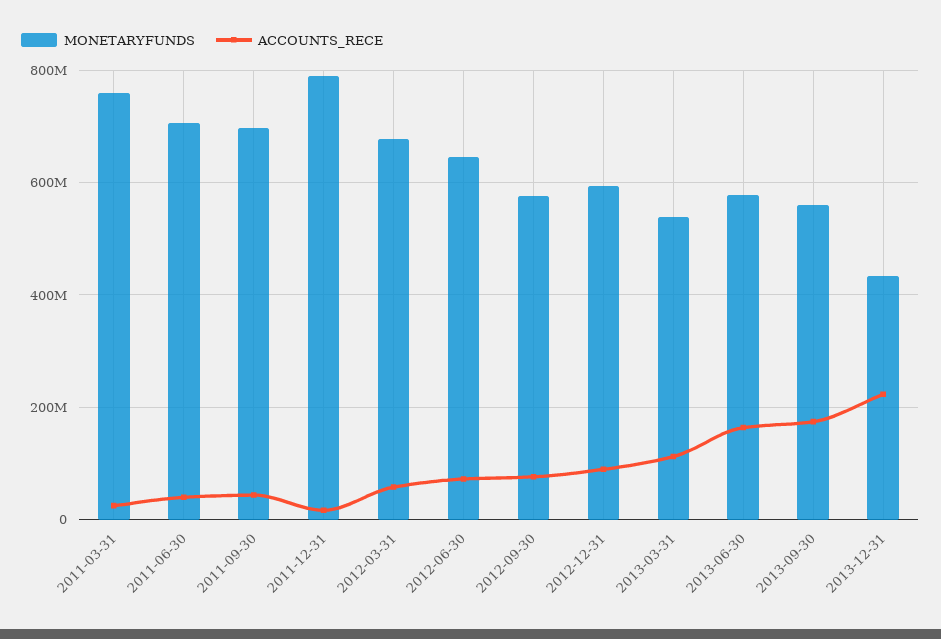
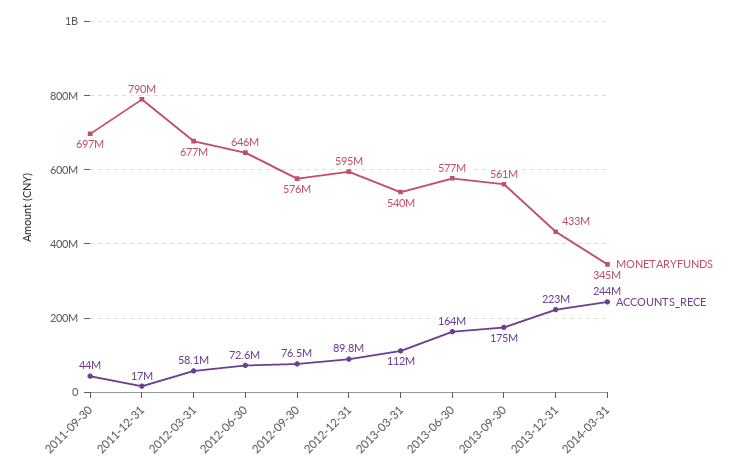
MONETARYFUNDS, 2011-03-31: 760000000 -> none
ACCOUNTS_RECE, 2011-03-31: 20000000 -> none
MONETARYFUNDS, 2011-06-30: 700000000 -> none
ACCOUNTS_RECE, 2011-06-30: 40000000 -> none
MONETARYFUNDS, 2014-03-31: none -> 345000000
ACCOUNTS_RECE, 2014-03-31: none -> 244000000

